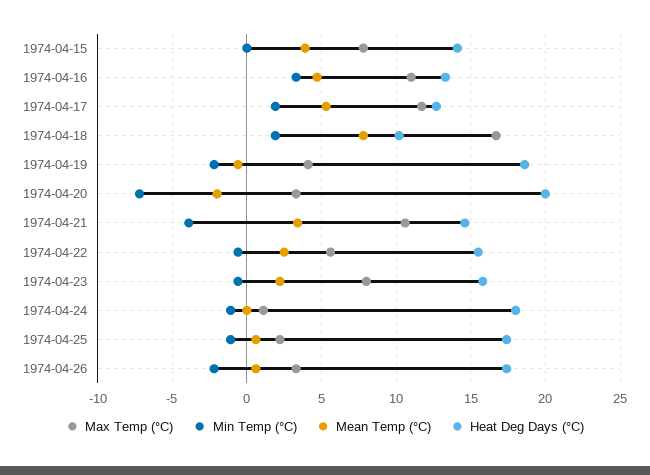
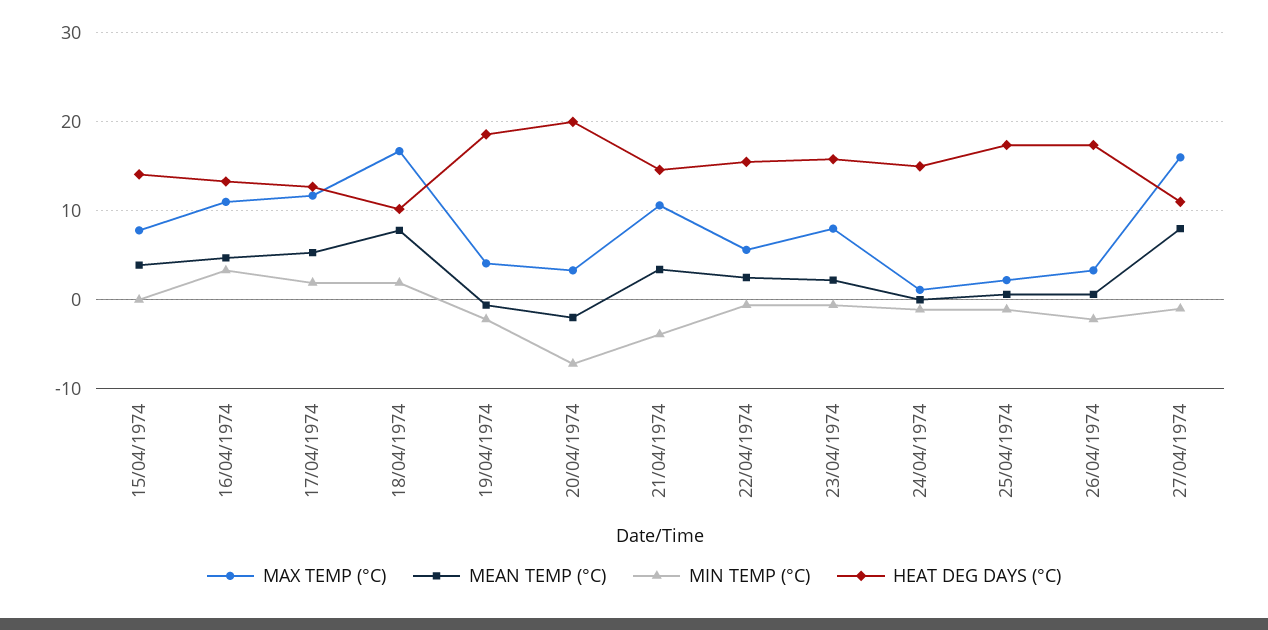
Heat Deg Days (°C), 1974-04-24: 18 -> 15
Max Temp (°C), 27/04/1974: none -> 16
Mean Temp (°C), 27/04/1974: none -> 8
Min Temp (°C), 27/04/1974: none -> -1
Heat Deg Days (°C), 27/04/1974: none -> 11

